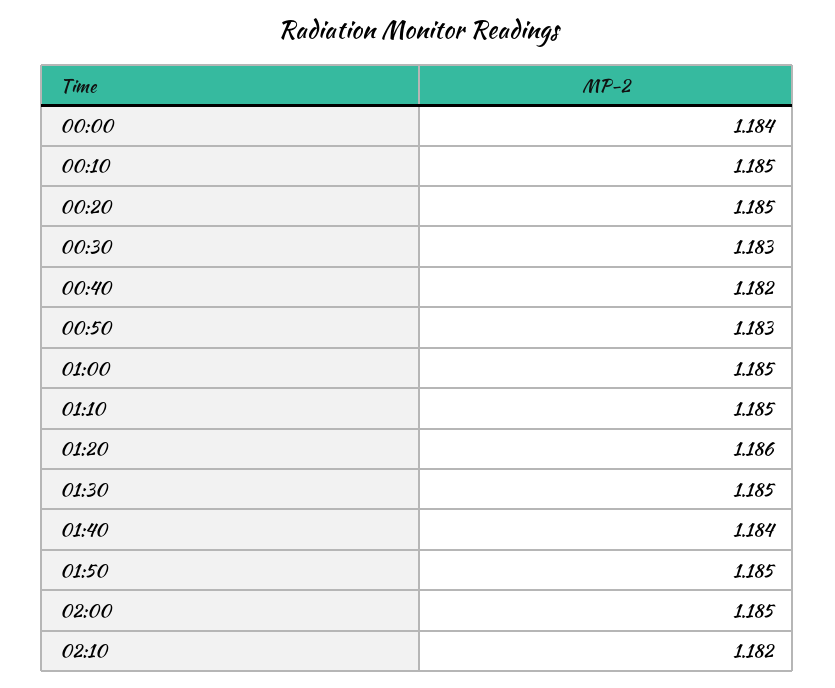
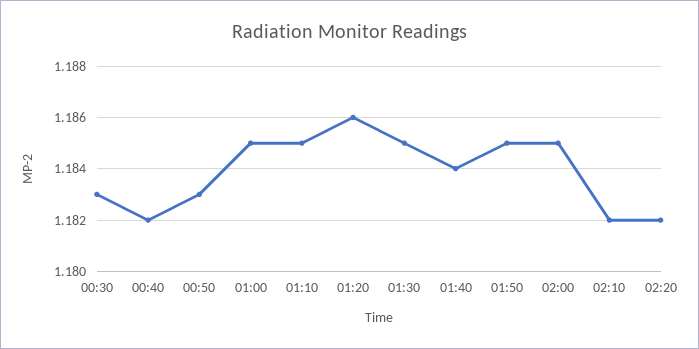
00:00: 1.184 -> none
00:10: 1.185 -> none
00:20: 1.185 -> none
02:20: none -> 1.182

